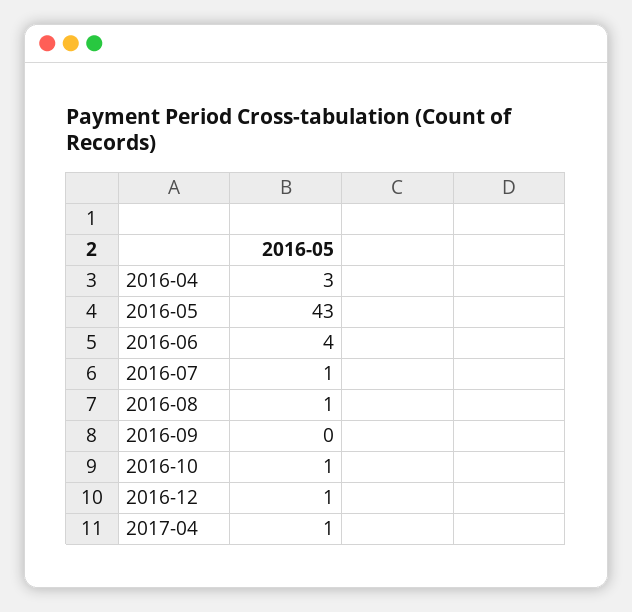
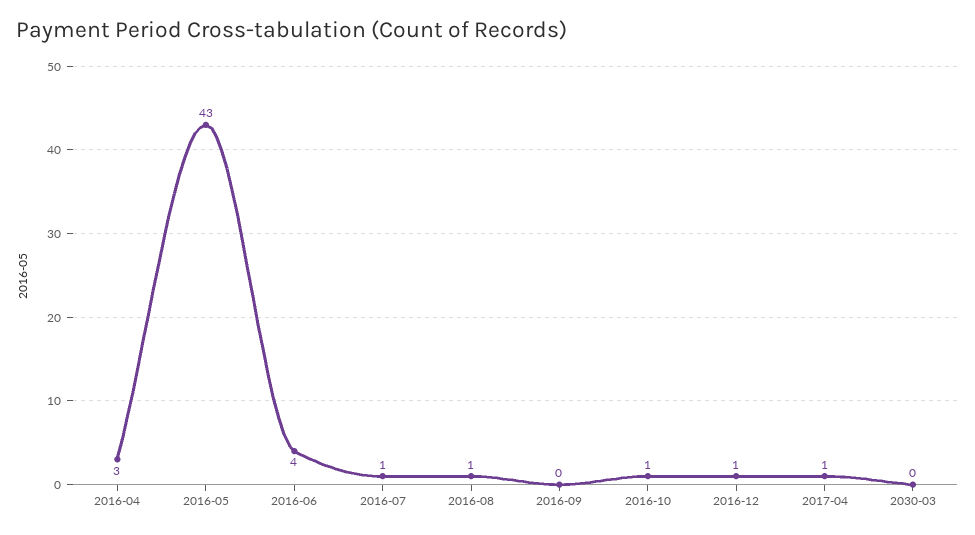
2030-03: none -> 0

